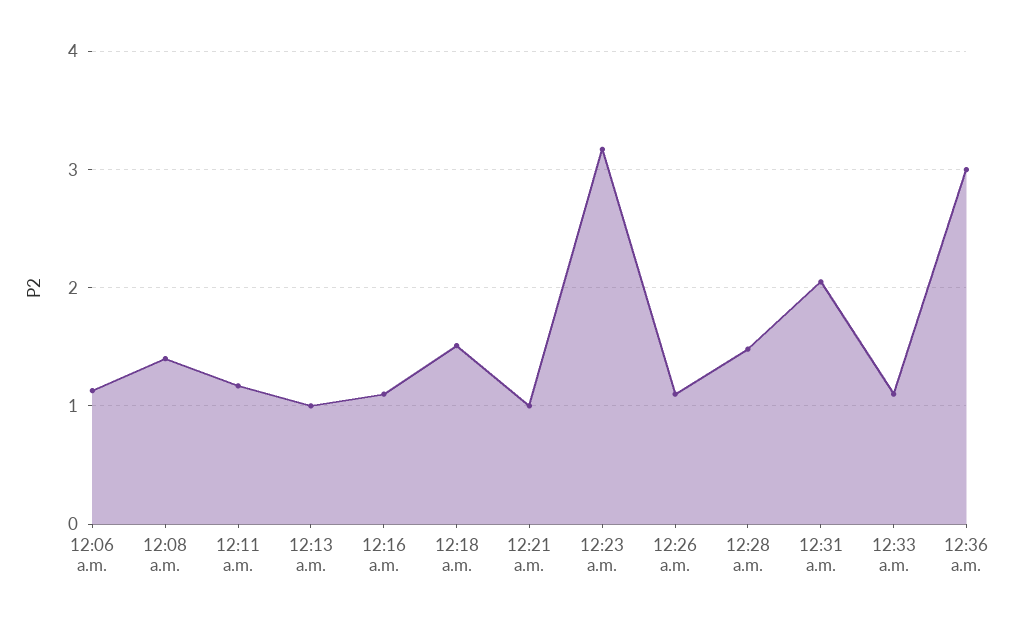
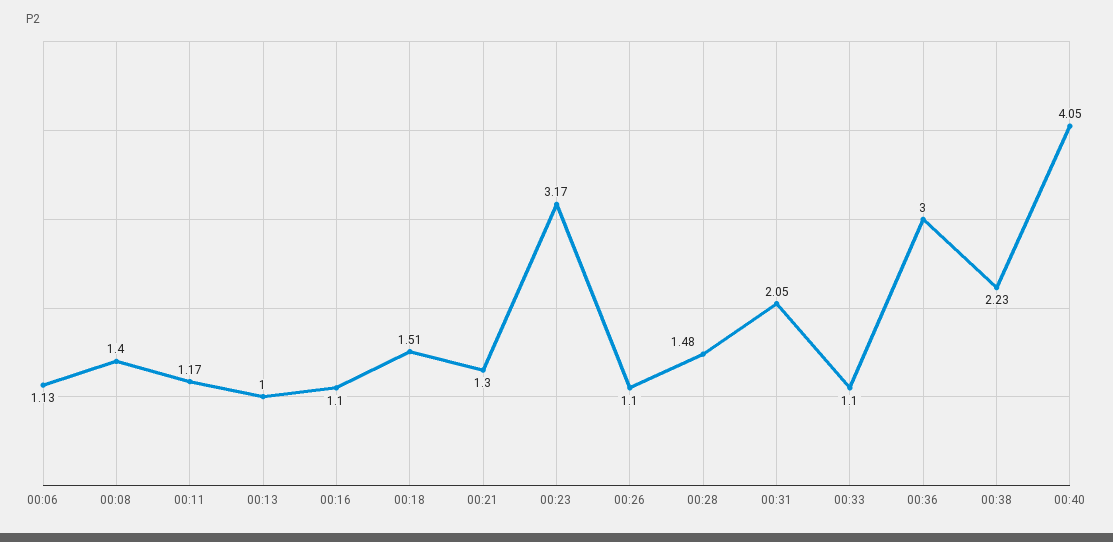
12:21 a.m.: 1 -> 1.3
00:38: none -> 2.23
00:40: none -> 4.05

